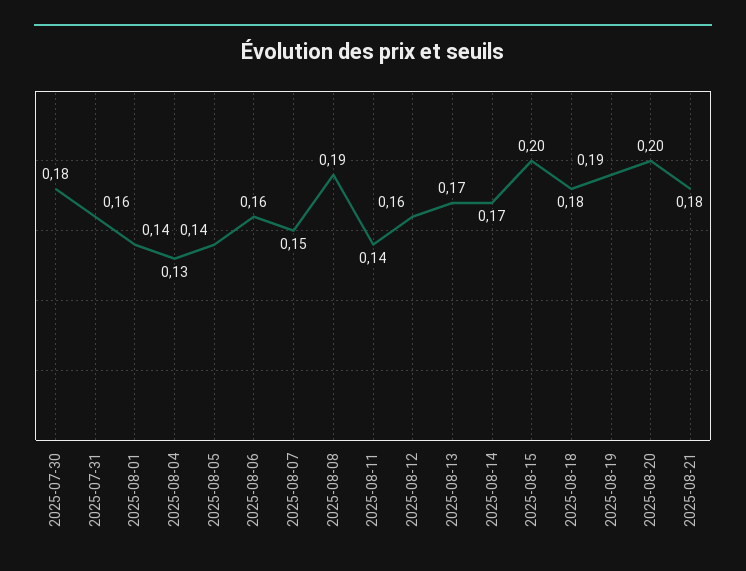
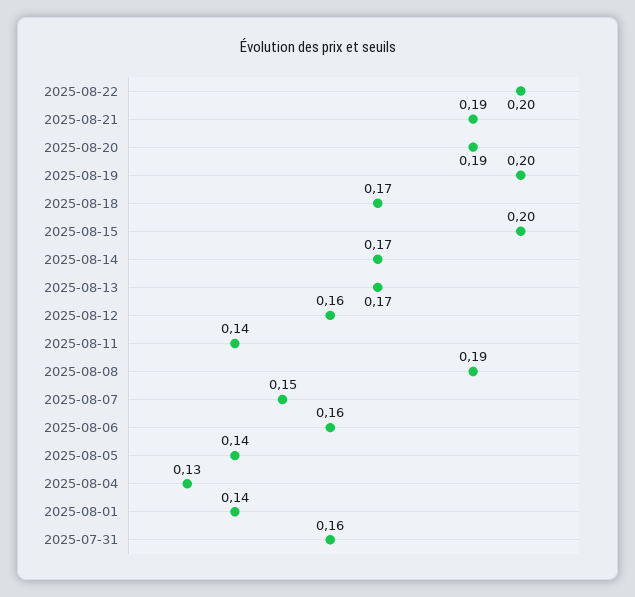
2025-07-30: 0.18 -> none
2025-08-18: 0.18 -> 0.17
2025-08-19: 0.19 -> 0.2
2025-08-20: 0.2 -> 0.19
2025-08-21: 0.18 -> 0.19
2025-08-22: none -> 0.2

